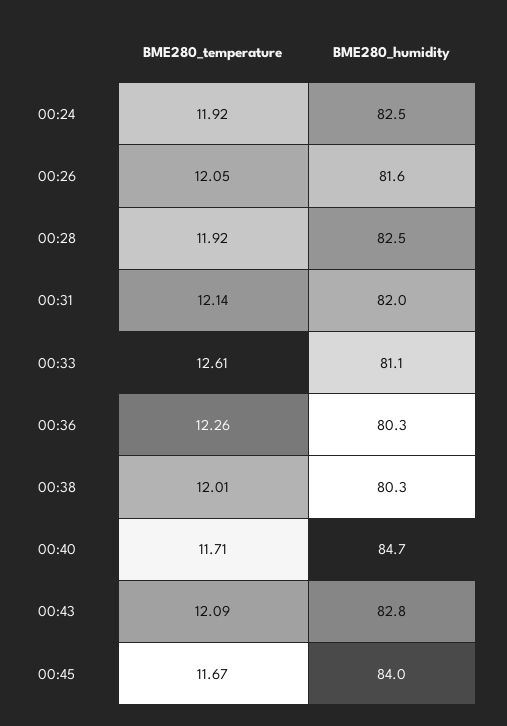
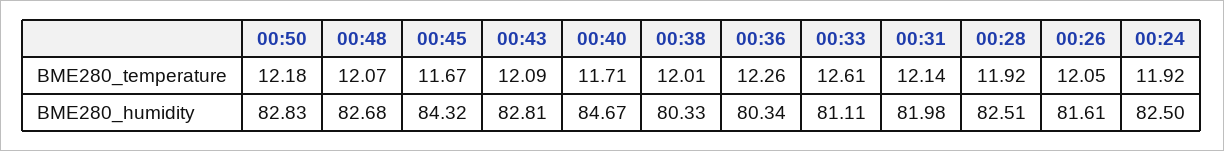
BME280_humidity, 00:45: 84 -> 84.32
BME280_temperature, 00:50: none -> 12.18
BME280_temperature, 00:48: none -> 12.07
BME280_humidity, 00:50: none -> 82.83
BME280_humidity, 00:48: none -> 82.68

